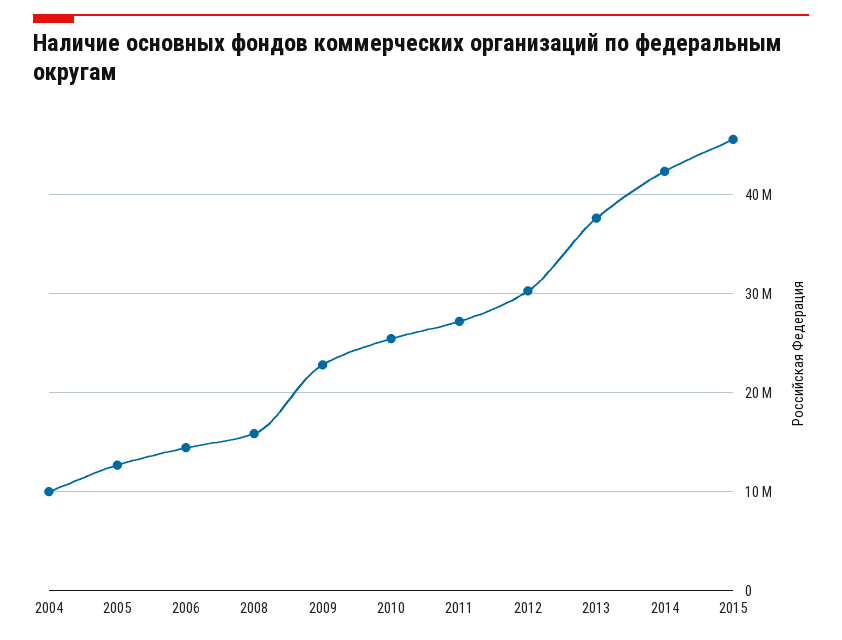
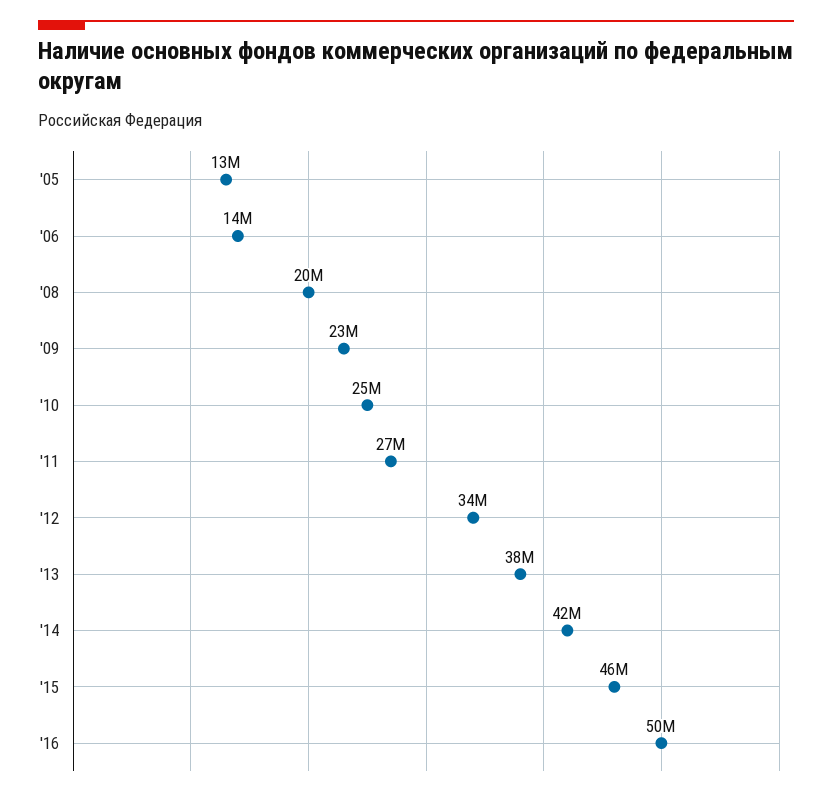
2004: 10000000 -> none
2008: 16000000 -> 20000000
2012: 30000000 -> 34000000
'16: none -> 50000000

